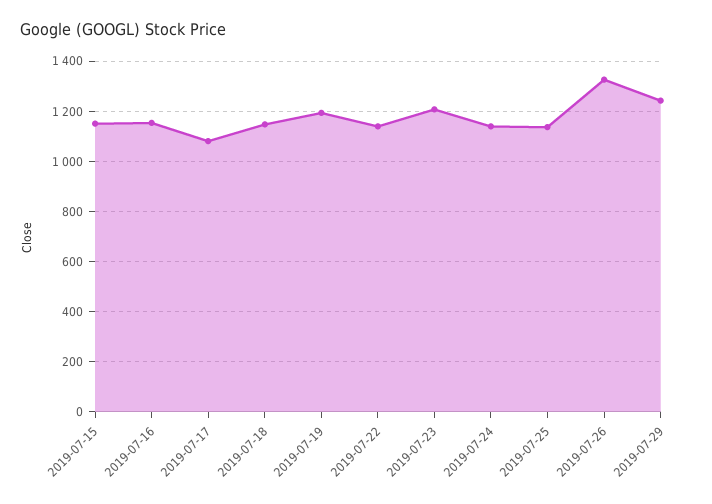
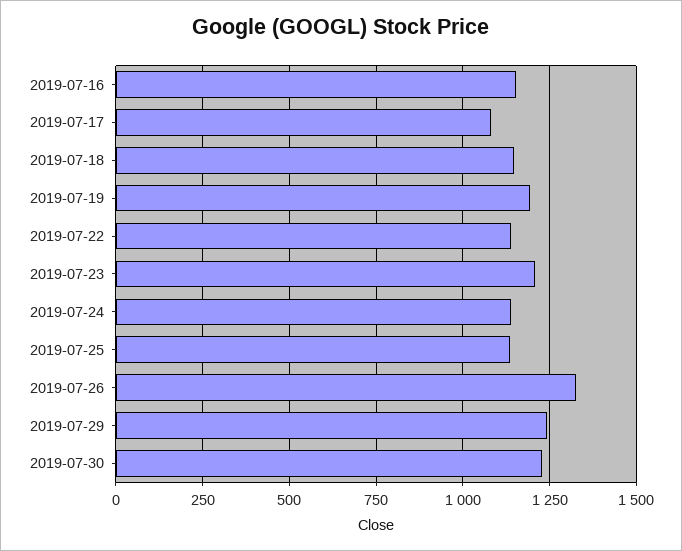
2019-07-15: 1150 -> none
2019-07-30: none -> 1225

